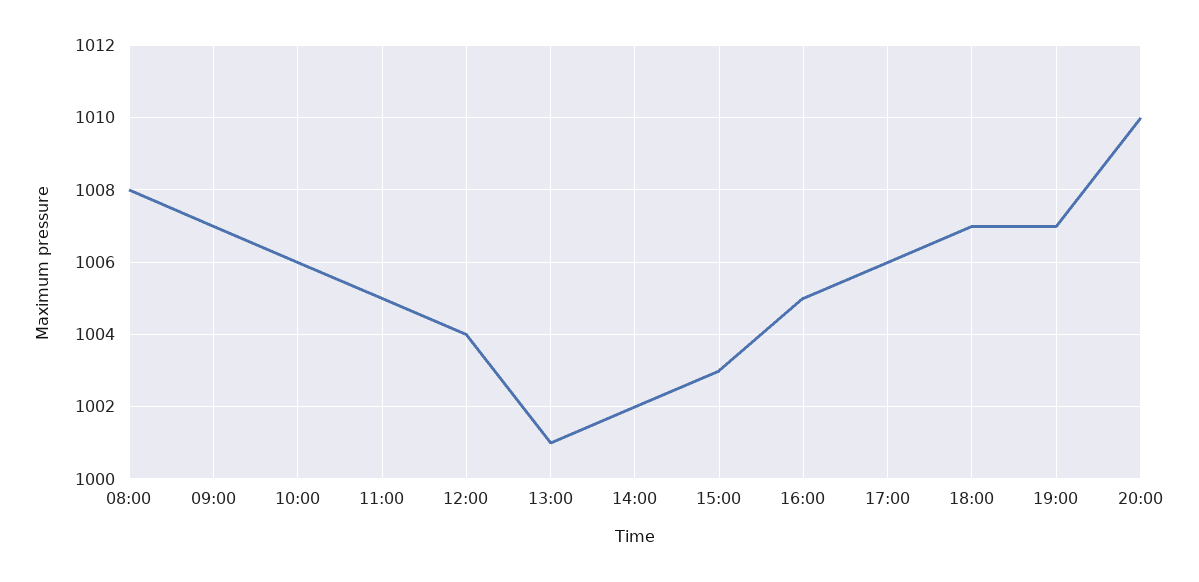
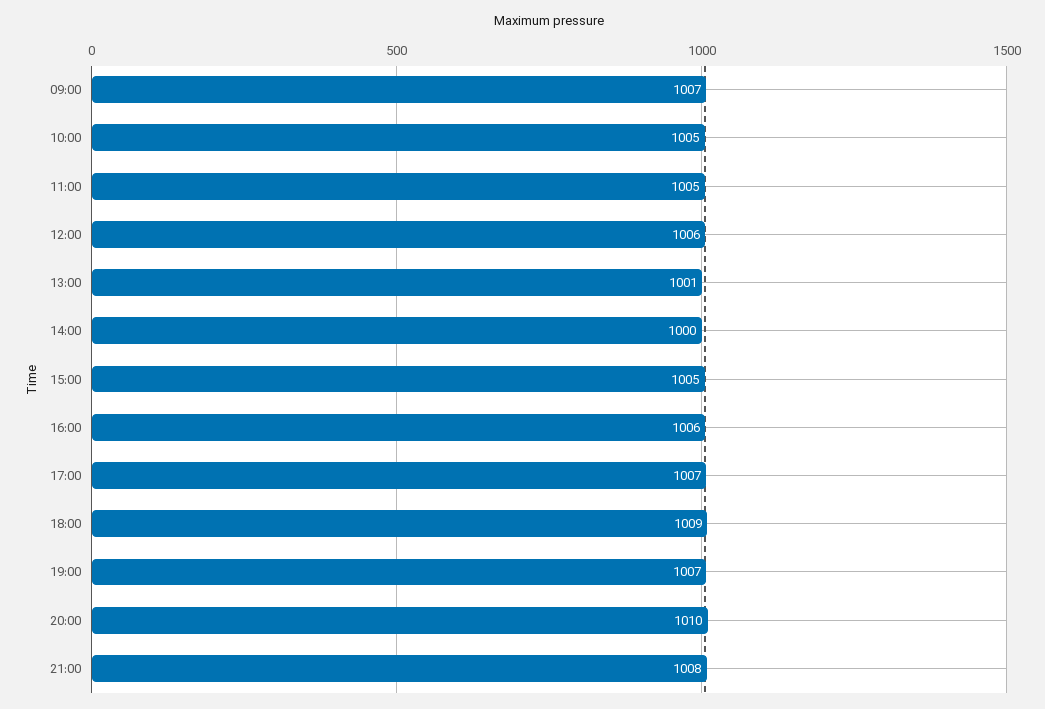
08:00: 1008 -> none
10:00: 1006 -> 1005
12:00: 1004 -> 1006
14:00: 1002 -> 1000
15:00: 1003 -> 1005
16:00: 1005 -> 1006
17:00: 1006 -> 1007
18:00: 1007 -> 1009
21:00: none -> 1008

